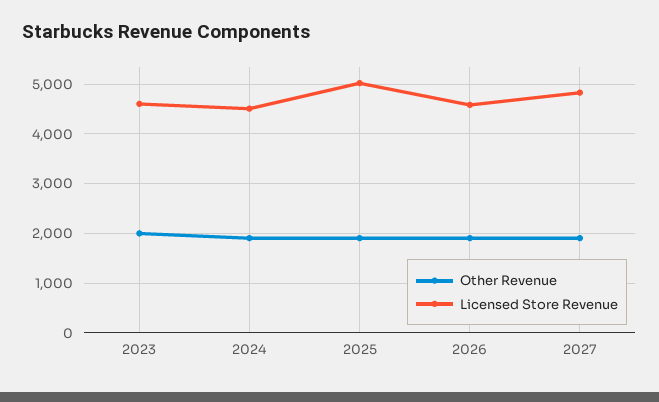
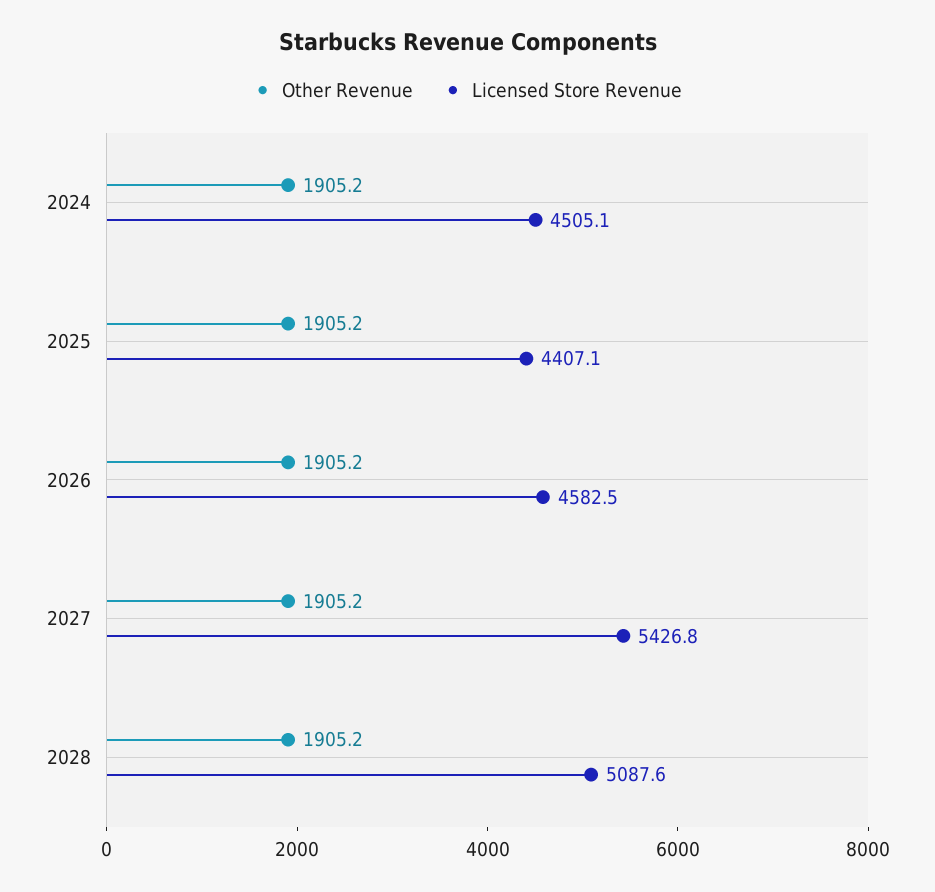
Other Revenue, 2023: 2000 -> none
Licensed Store Revenue, 2023: 4600 -> none
Licensed Store Revenue, 2025: 5000 -> 4407.1
Licensed Store Revenue, 2027: 4800 -> 5426.8
Other Revenue, 2028: none -> 1905.2
Licensed Store Revenue, 2028: none -> 5087.6

